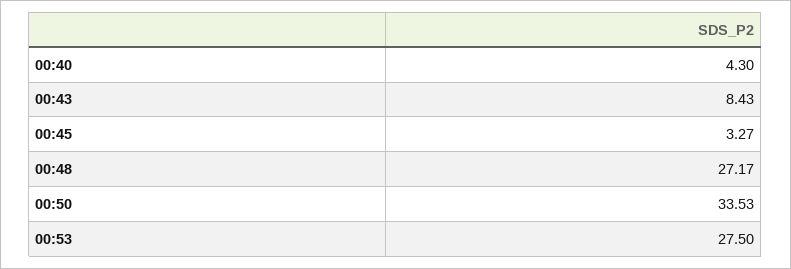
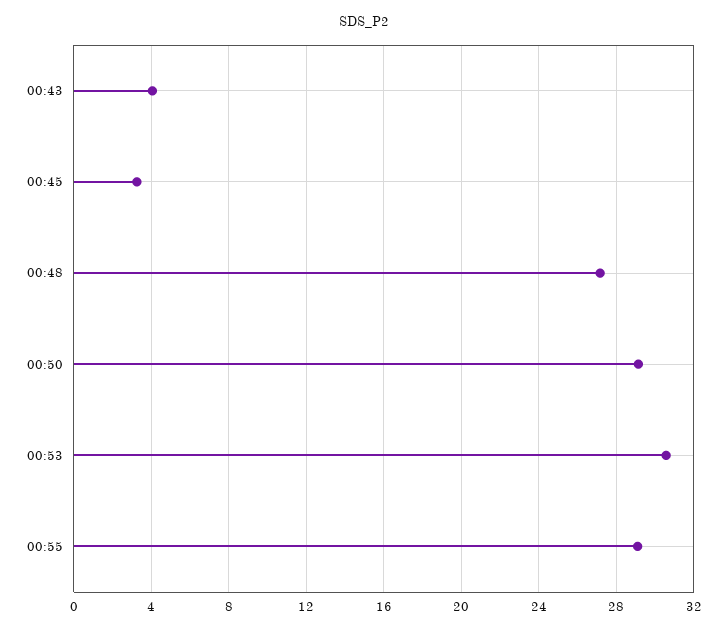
00:40: 4.3 -> none
00:43: 8.43 -> 4
00:50: 33.53 -> 29
00:53: 27.5 -> 30.5
00:55: none -> 29

